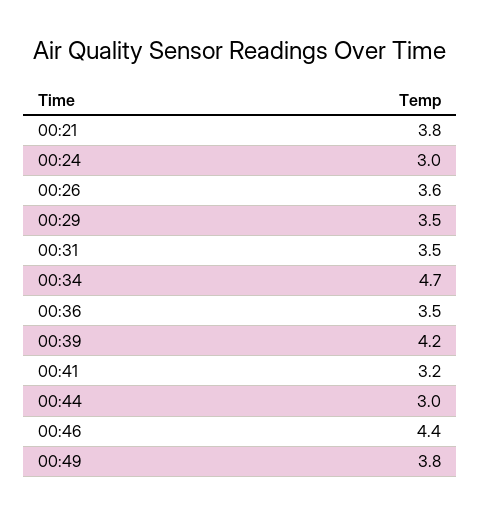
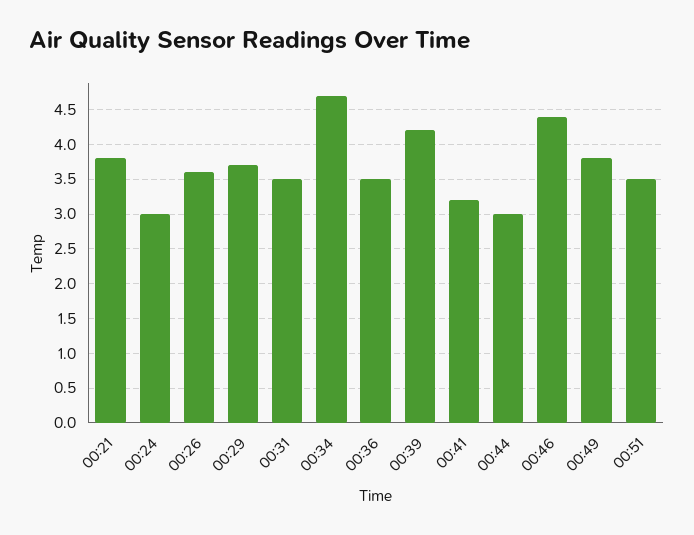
00:29: 3.5 -> 3.7
00:51: none -> 3.5

